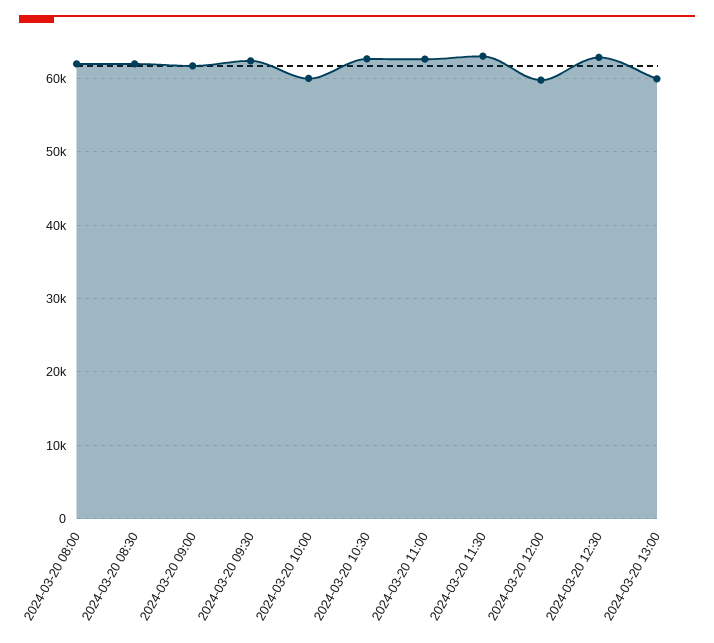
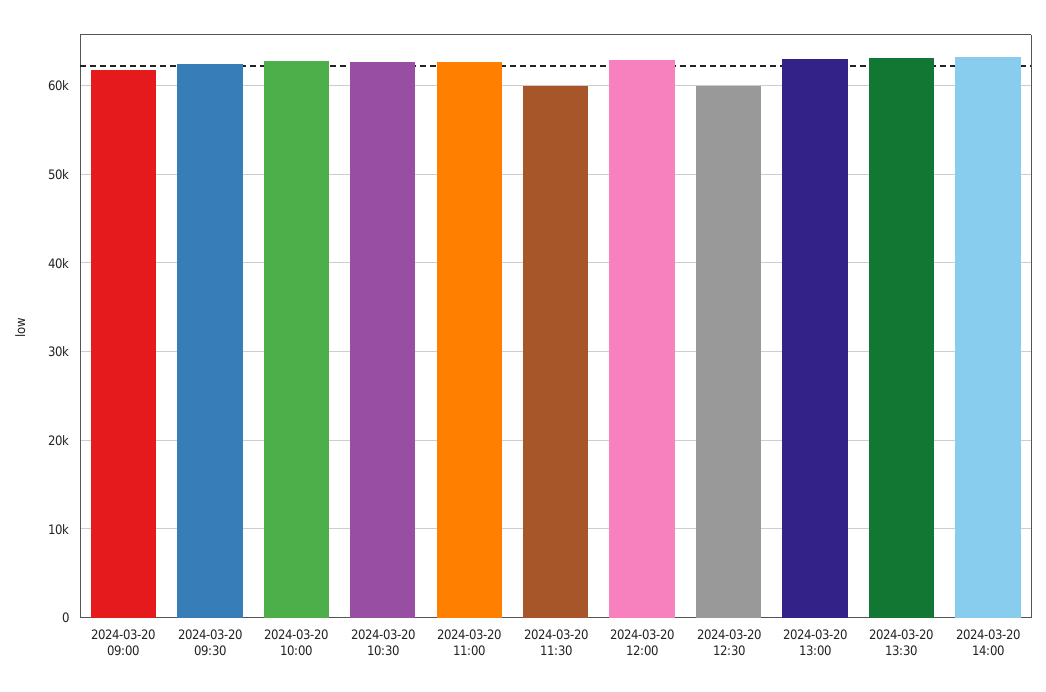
2024-03-20 08:00: 62000 -> none
2024-03-20 08:30: 62000 -> none
2024-03-20 10:00: 60000 -> 63000
2024-03-20 11:30: 63000 -> 60000
2024-03-20 12:00: 60000 -> 63000
2024-03-20 12:30: 63000 -> 60000
2024-03-20 13:00: 60000 -> 63000
2024-03-20 13:30: none -> 63000
2024-03-20 14:00: none -> 63000

